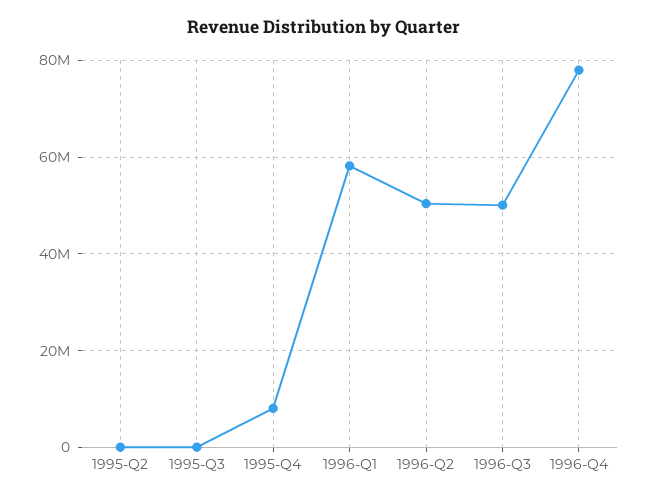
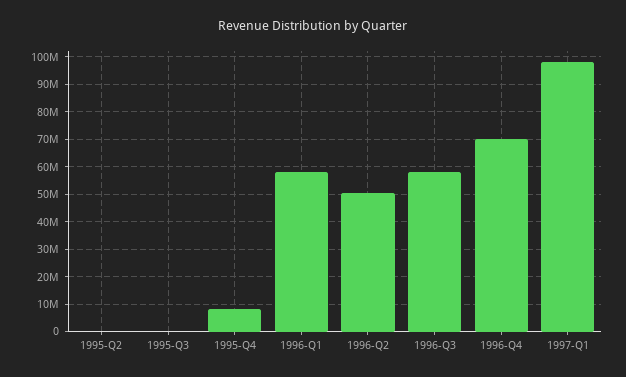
1996-Q3: 50000000 -> 57500000
1996-Q4: 78000000 -> 70000000
1997-Q1: none -> 97500000

